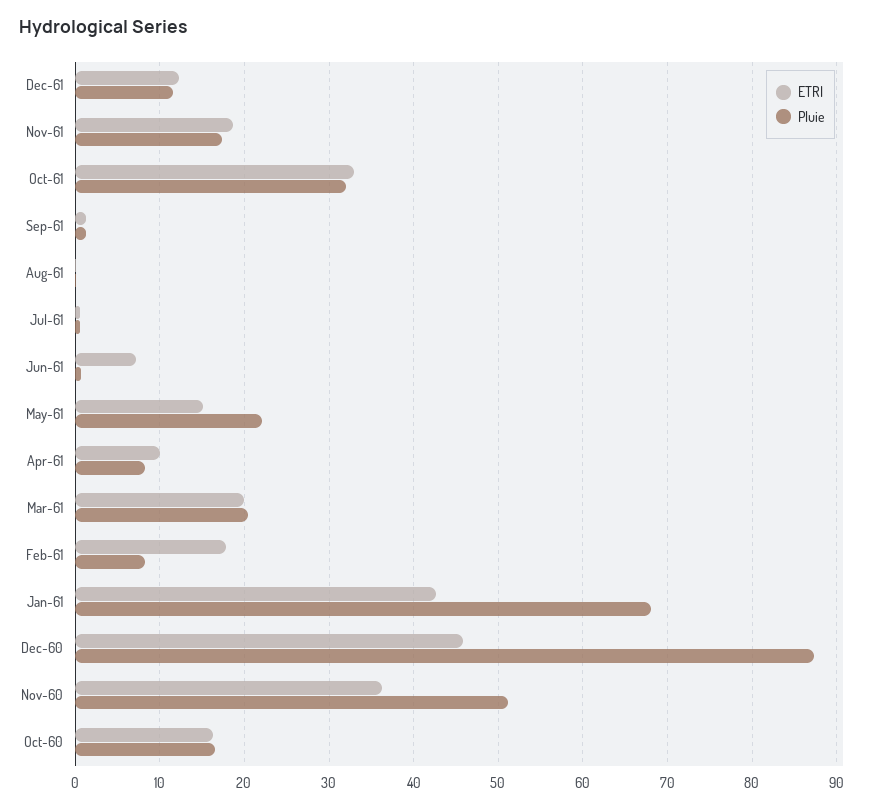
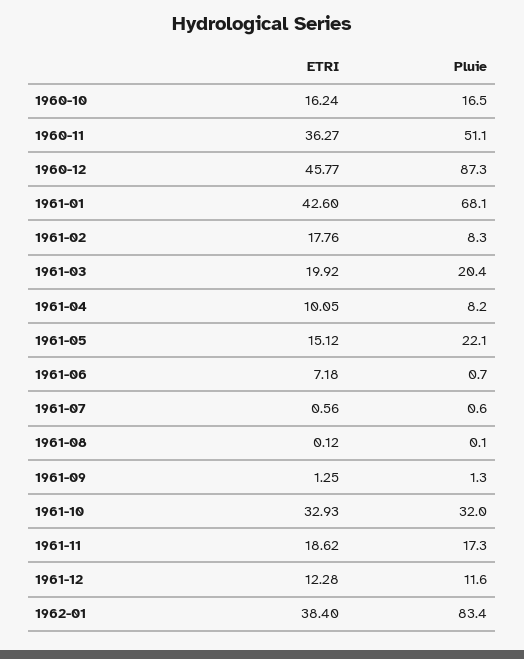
ETRI, 1962-01: none -> 38.4
Pluie, 1962-01: none -> 83.4

